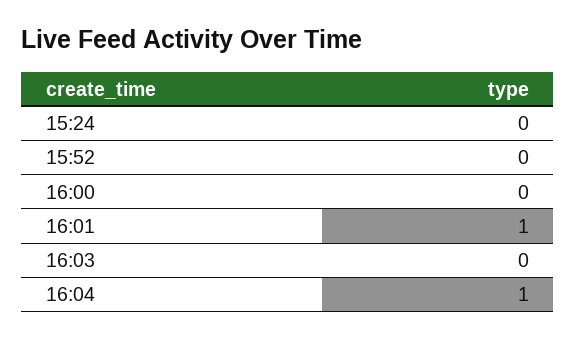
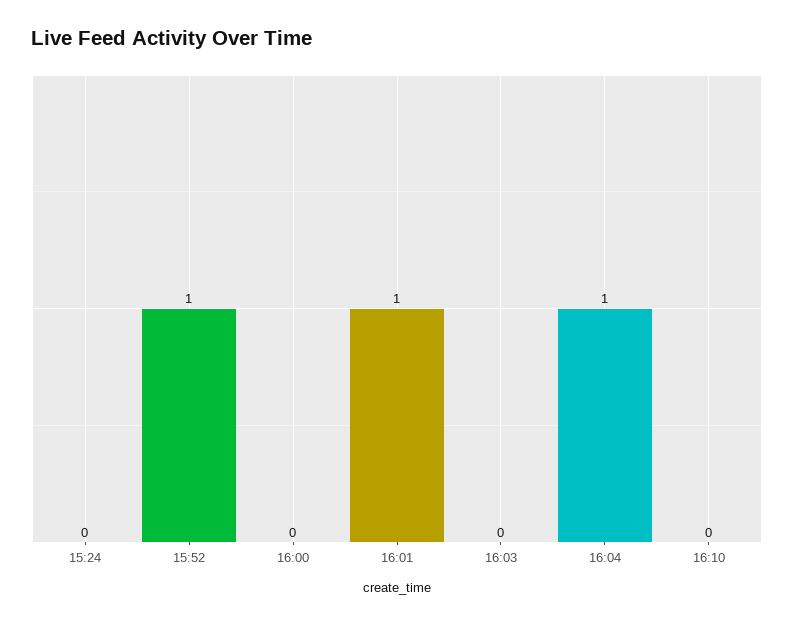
15:52: 0 -> 1
16:10: none -> 0

